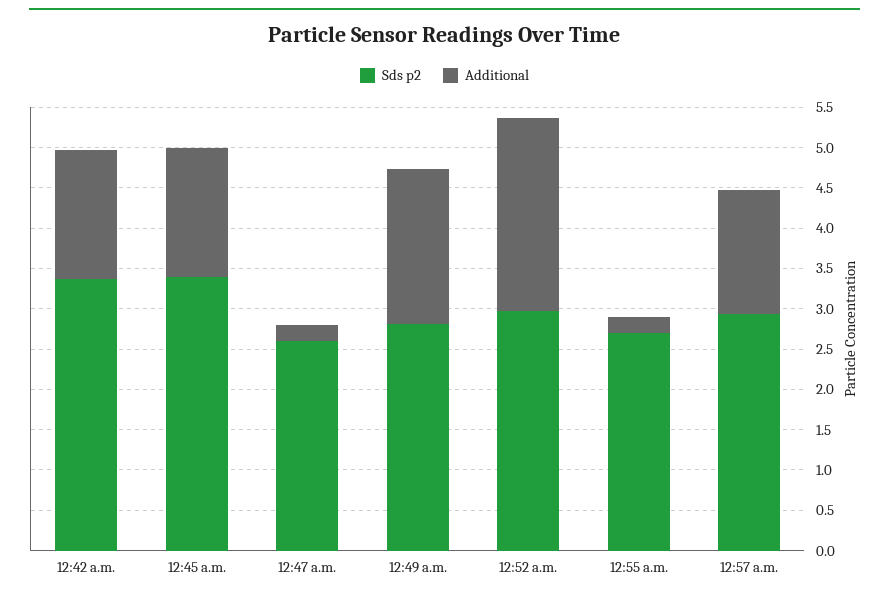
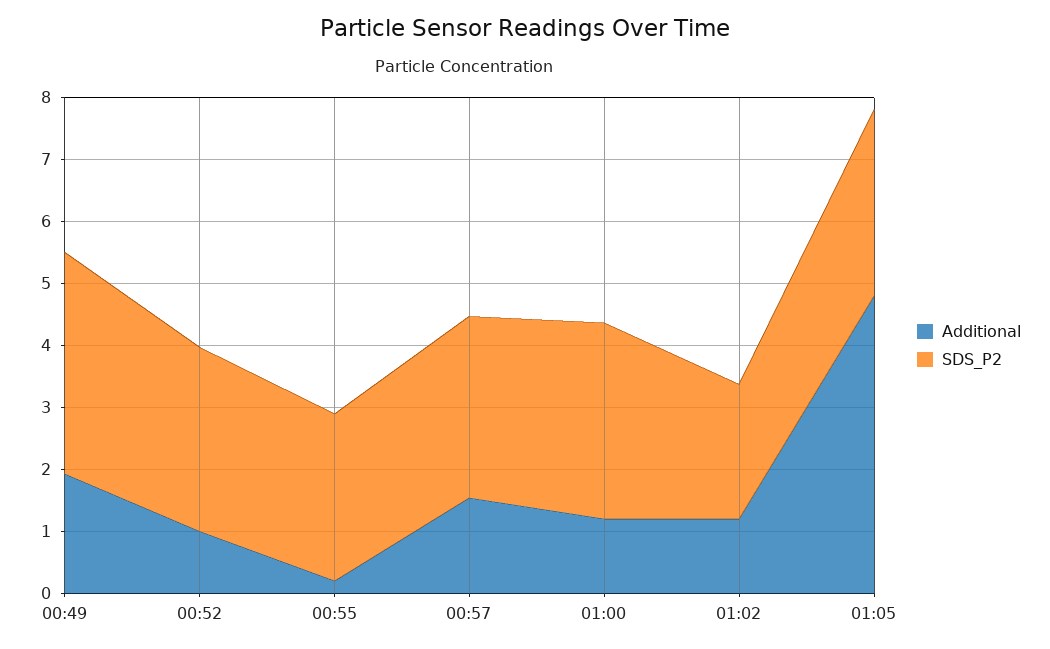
Sds p2, 12:42 a.m.: 3.4 -> none
Additional, 12:42 a.m.: 1.6 -> none
Sds p2, 12:45 a.m.: 3.4 -> none
Additional, 12:45 a.m.: 1.6 -> none
Sds p2, 12:47 a.m.: 2.6 -> none
Additional, 12:47 a.m.: 0.2 -> none
Sds p2, 12:49 a.m.: 2.8 -> 3.6
Additional, 12:52 a.m.: 2.4 -> 1
Additional, 01:00: none -> 1.2
Sds p2, 01:00: none -> 3.2
Additional, 01:02: none -> 1.2
Sds p2, 01:02: none -> 2.2
Additional, 01:05: none -> 4.8
Sds p2, 01:05: none -> 3

